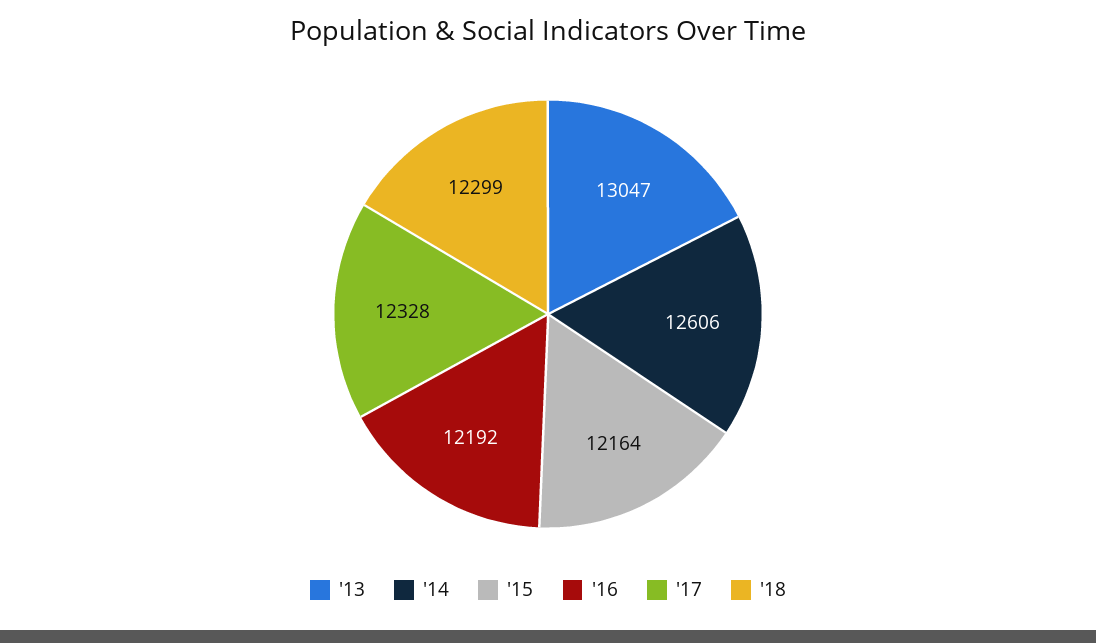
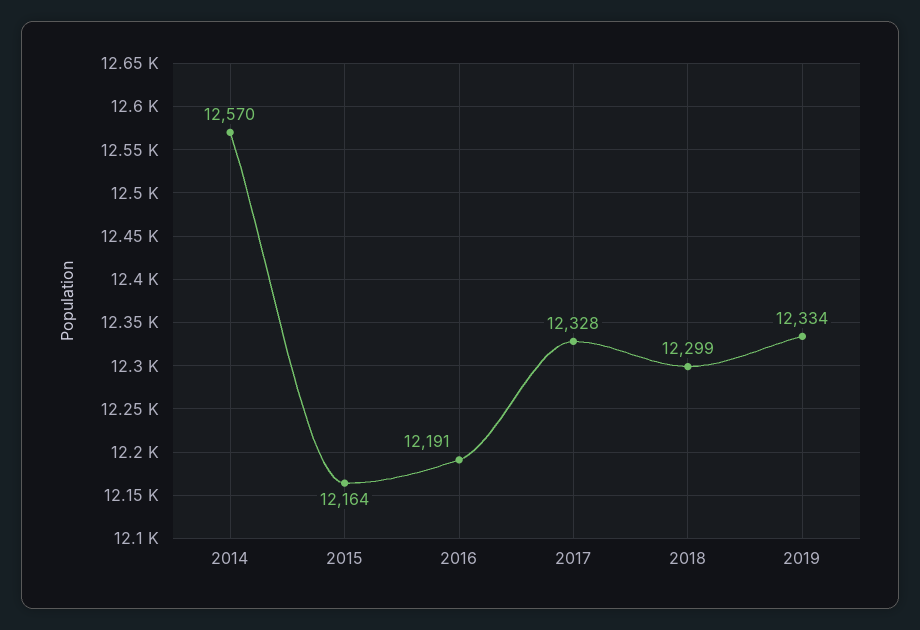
'13: 13047 -> none
'14: 12606 -> 12570
'16: 12192 -> 12191
2019: none -> 12334

